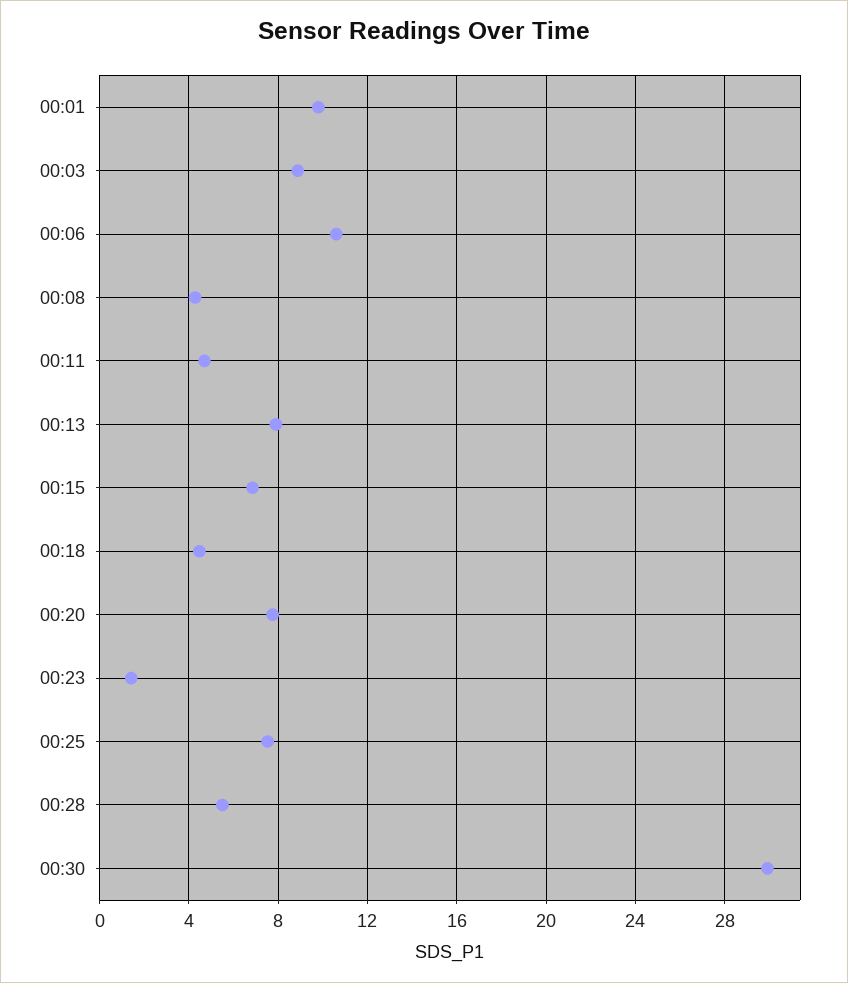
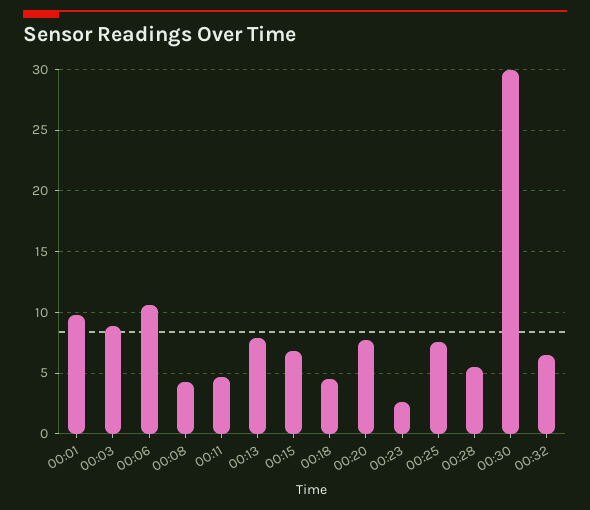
00:23: 1.5 -> 2.5
00:32: none -> 6.5

